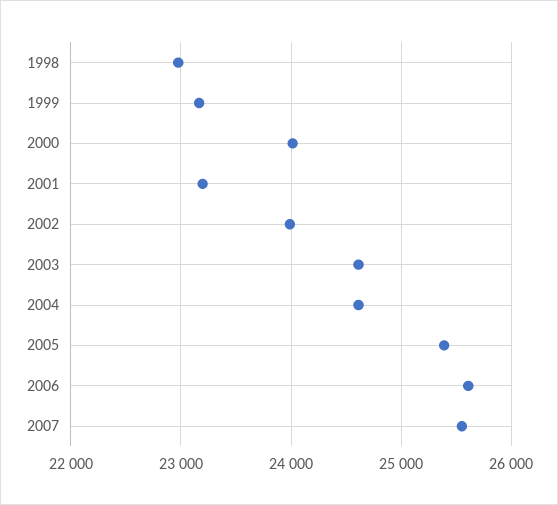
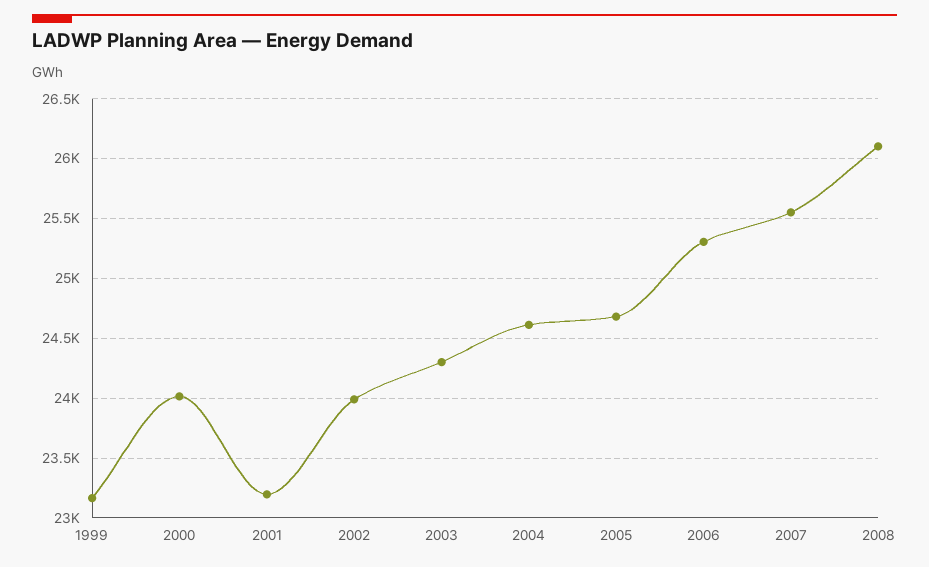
1998: 23000 -> none
2003: 24600 -> 24300
2005: 25400 -> 24700
2006: 25600 -> 25300
2008: none -> 26100

